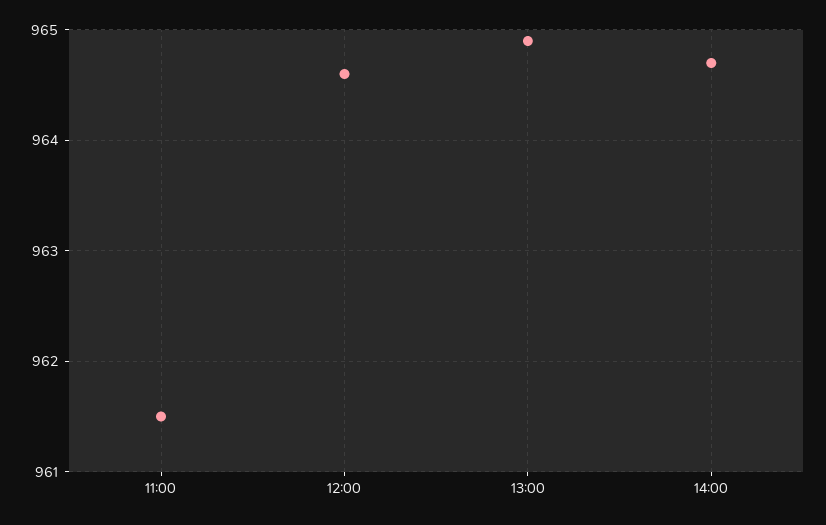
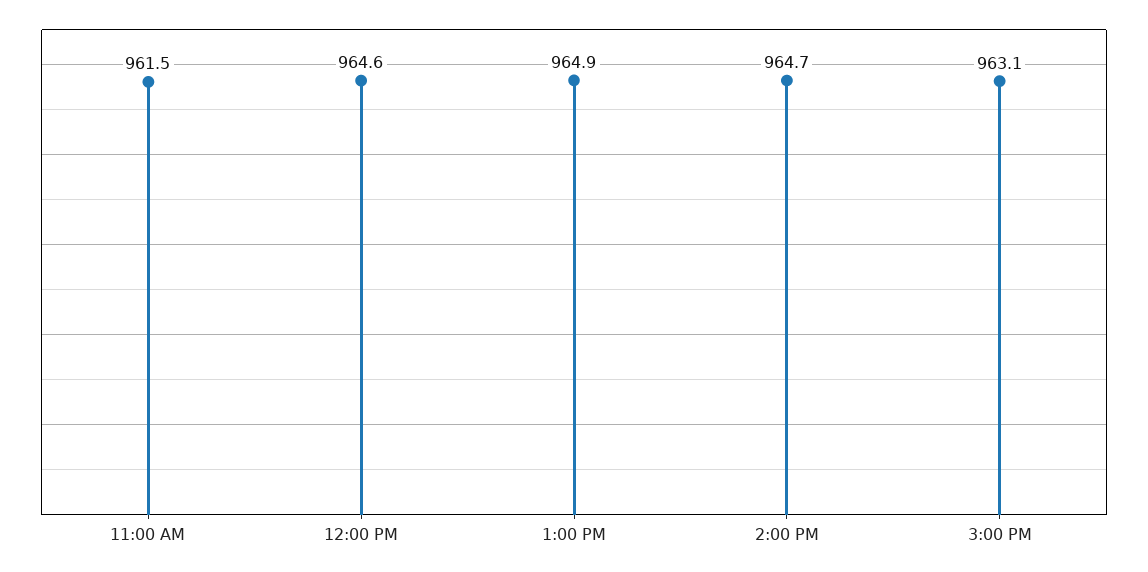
3:00 PM: none -> 963.1

